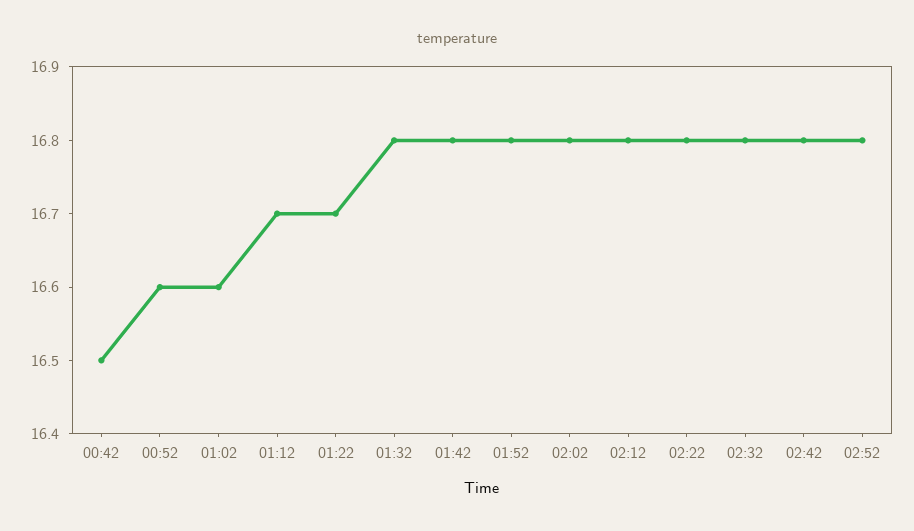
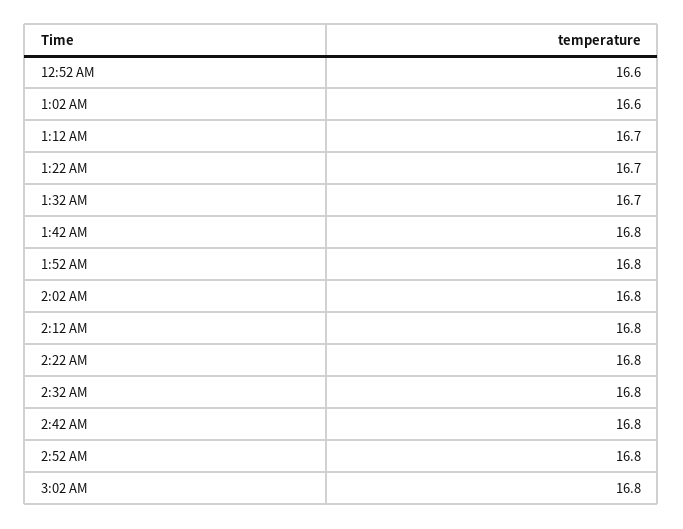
00:42: 16.5 -> none
01:32: 16.8 -> 16.7
3:02 AM: none -> 16.8

